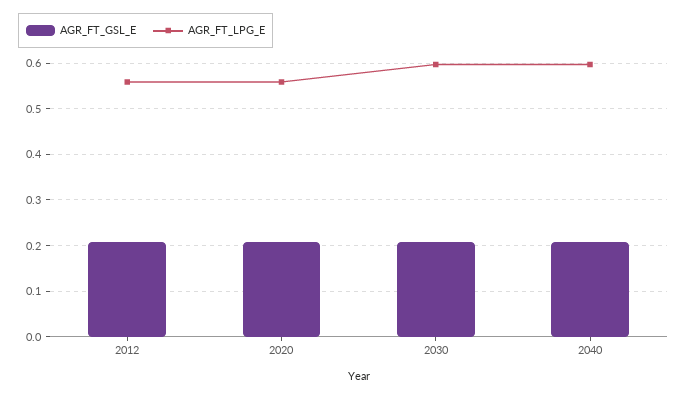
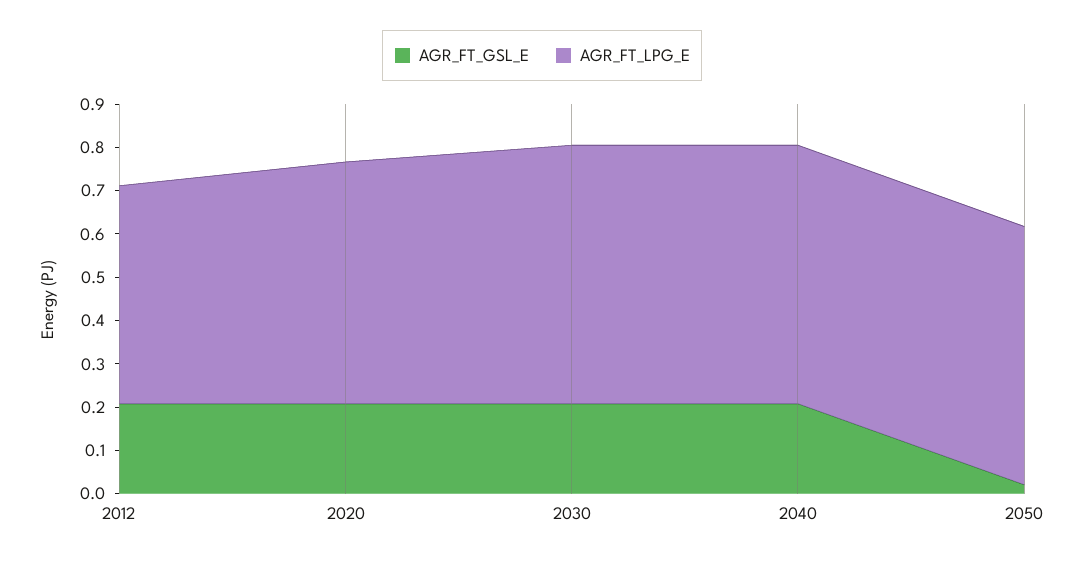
AGR_FT_LPG_E, 2012: 0.56 -> 0.5
AGR_FT_GSL_E, 2050: none -> 0.02
AGR_FT_LPG_E, 2050: none -> 0.6

